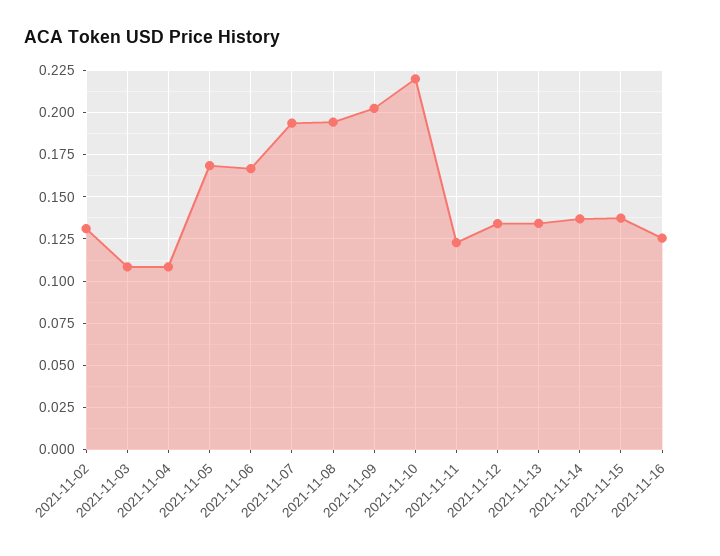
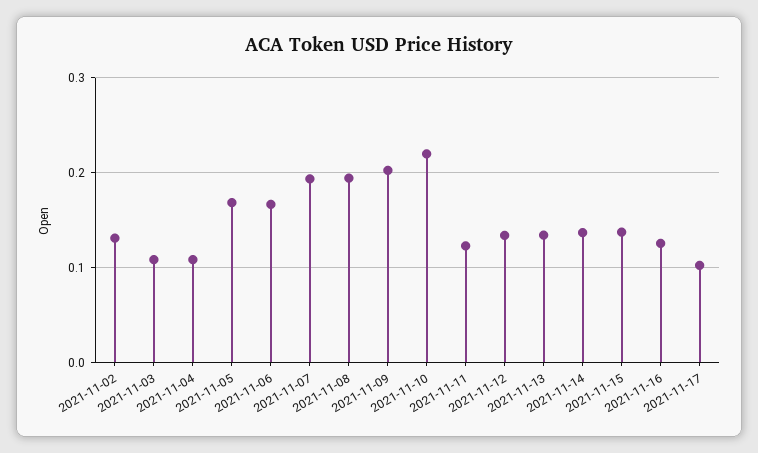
2021-11-17: none -> 0.1

